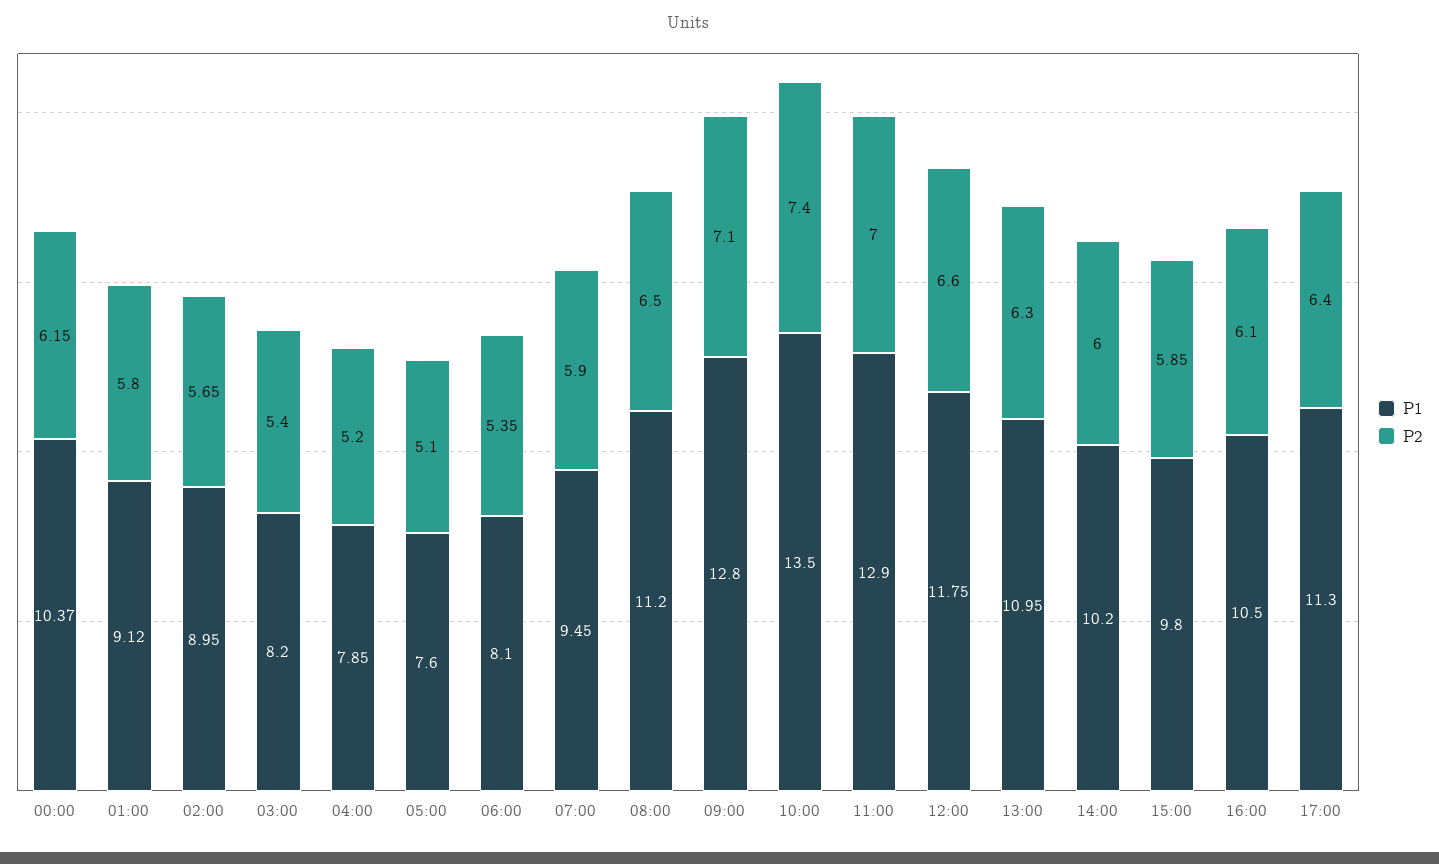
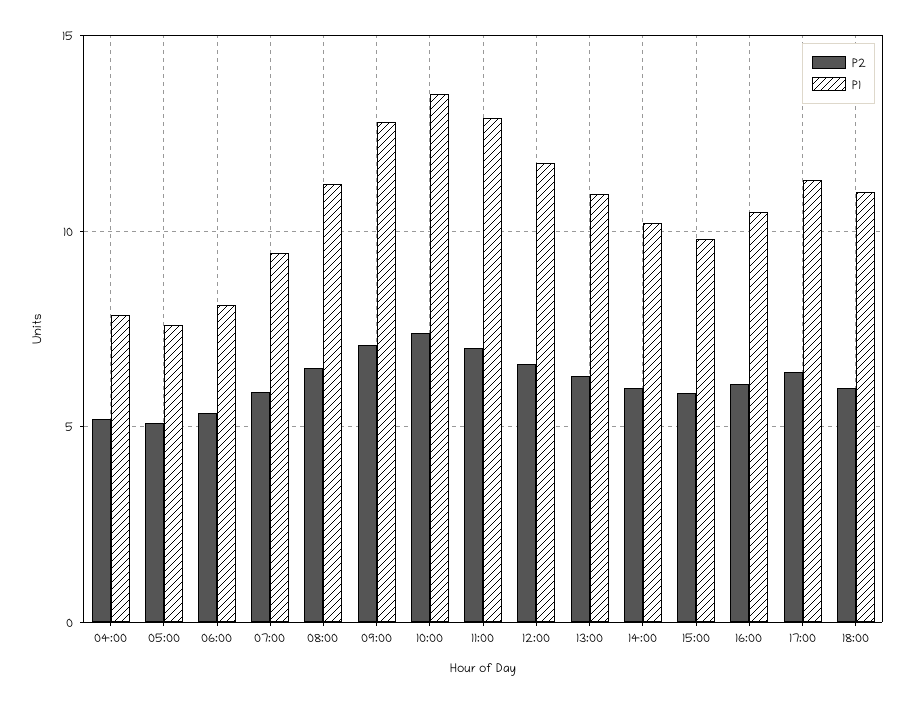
P1, 00:00: 10.37 -> none
P2, 00:00: 6.15 -> none
P1, 01:00: 9.12 -> none
P2, 01:00: 5.8 -> none
P1, 02:00: 8.95 -> none
P2, 02:00: 5.65 -> none
P1, 03:00: 8.2 -> none
P2, 03:00: 5.4 -> none
P2, 18:00: none -> 6
P1, 18:00: none -> 11

